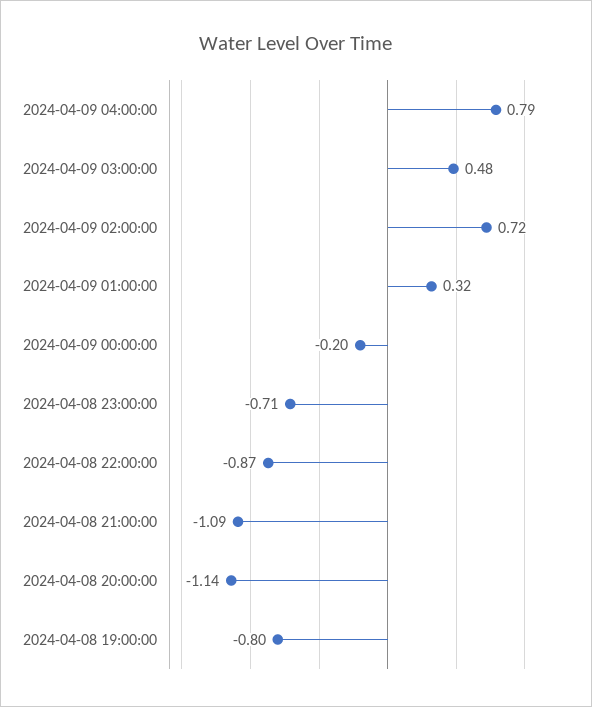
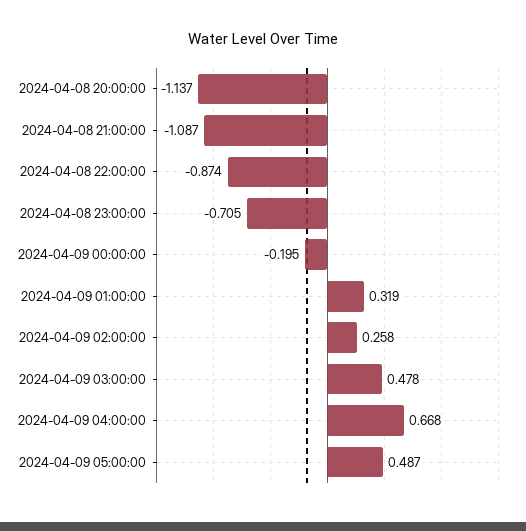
2024-04-09 04:00:00: 0.79 -> 0.668
2024-04-09 02:00:00: 0.72 -> 0.258
2024-04-08 19:00:00: -0.8 -> none
2024-04-09 05:00:00: none -> 0.487

